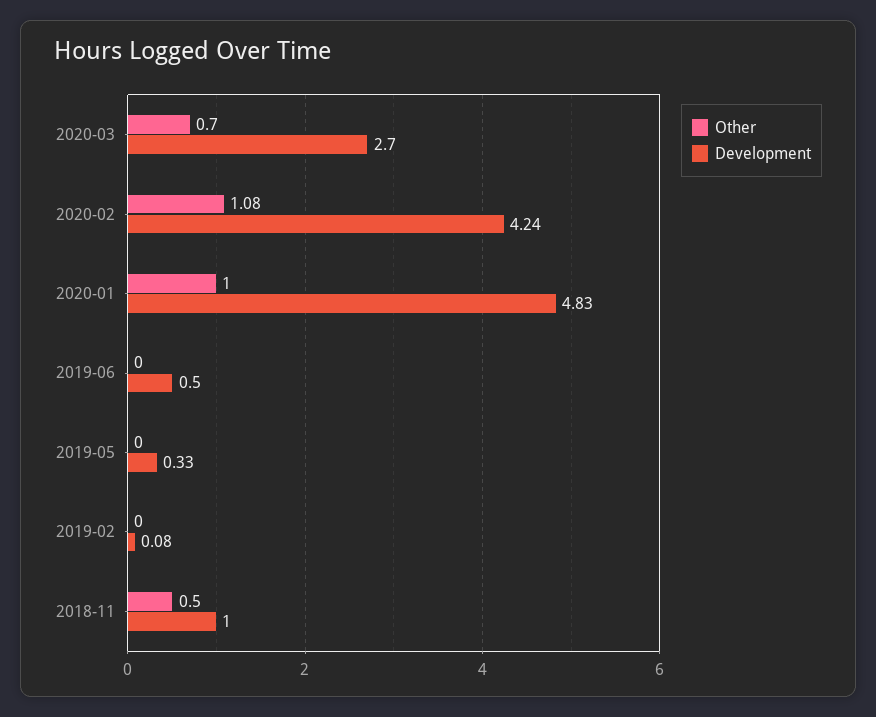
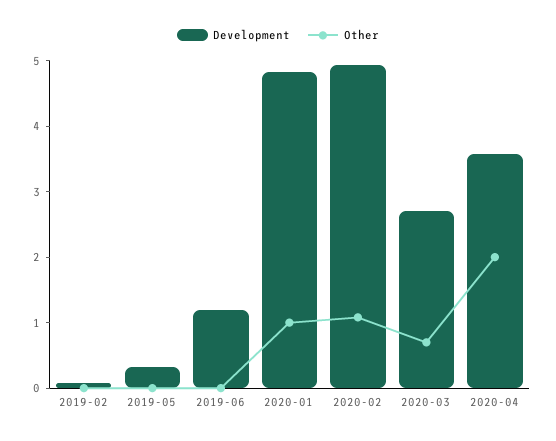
Development, 2020-02: 4.24 -> 5
Development, 2019-06: 0.5 -> 1.2
Other, 2018-11: 0.5 -> none
Development, 2018-11: 1 -> none
Development, 2020-04: none -> 3.6
Other, 2020-04: none -> 2

